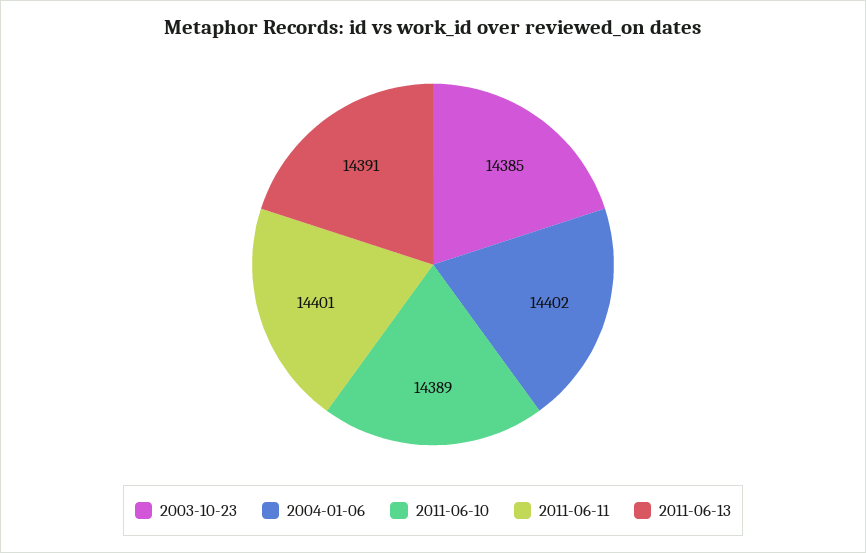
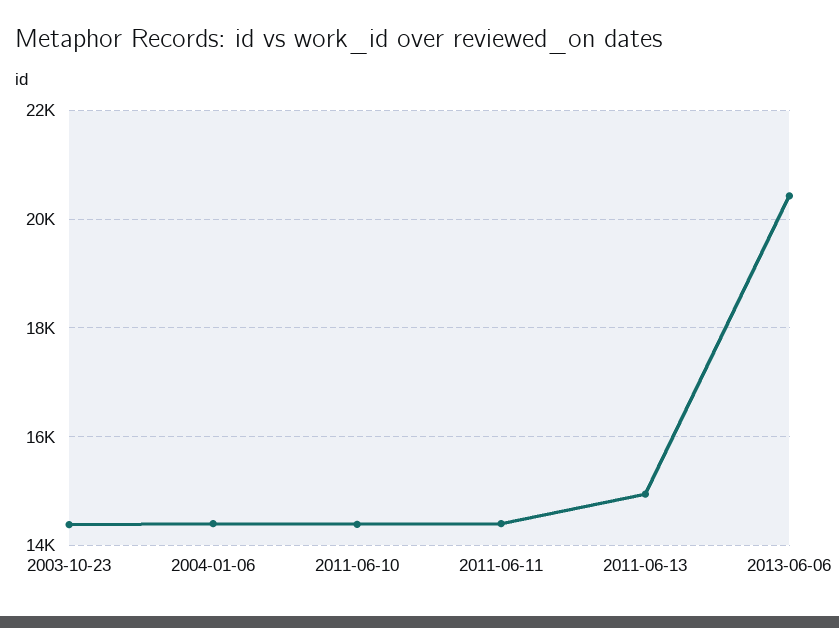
2011-06-13: 14391 -> 15000
2013-06-06: none -> 20400

